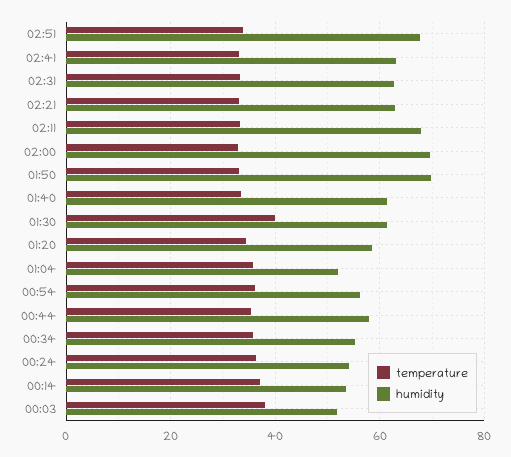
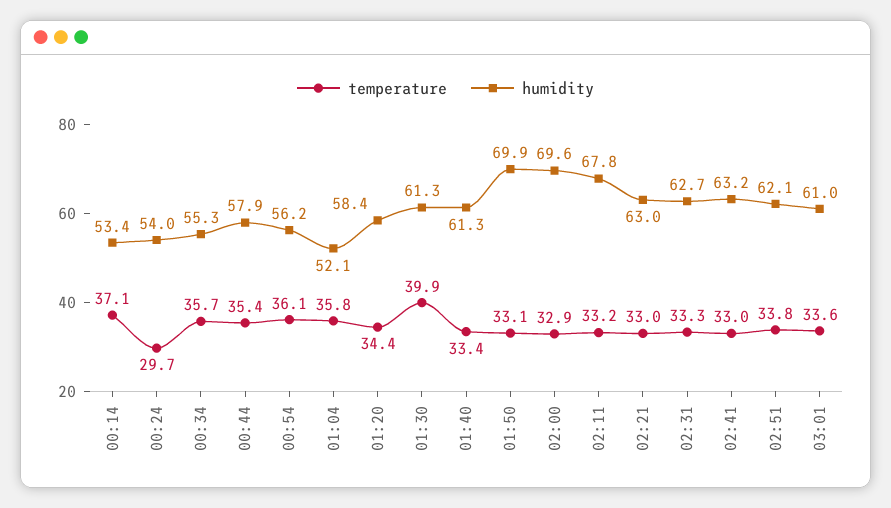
humidity, 02:51: 68 -> 62.1
temperature, 00:24: 36 -> 29.7
temperature, 00:03: 38 -> none
humidity, 00:03: 52 -> none
temperature, 03:01: none -> 33.6
humidity, 03:01: none -> 61

